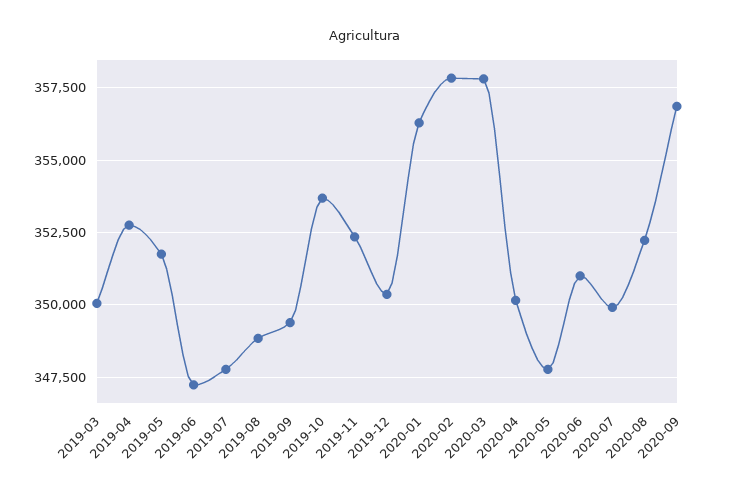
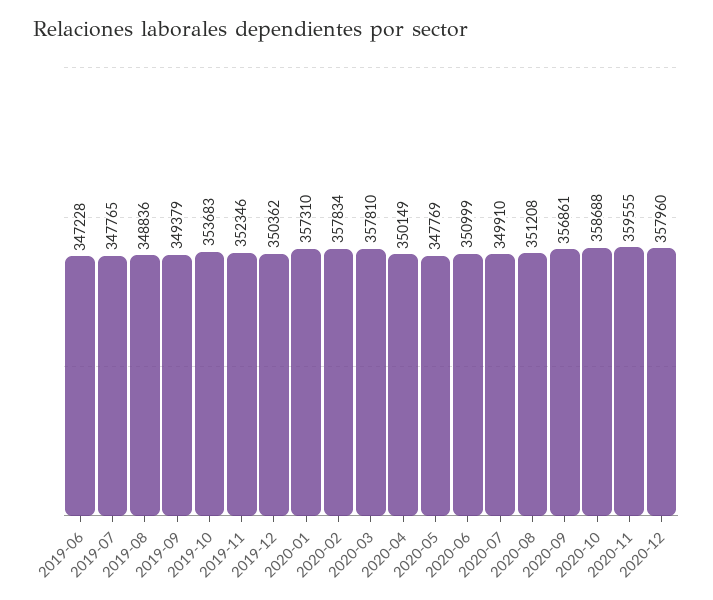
2019-03: 350000 -> none
2019-04: 352750 -> none
2019-05: 351750 -> none
2020-01: 356250 -> 357310
2020-08: 352250 -> 351208
2020-10: none -> 358688
2020-11: none -> 359555
2020-12: none -> 357960

